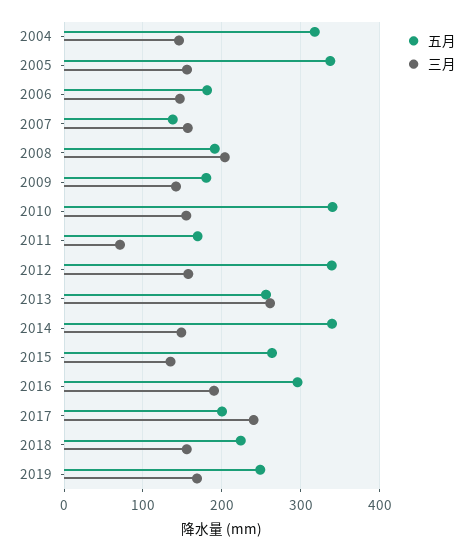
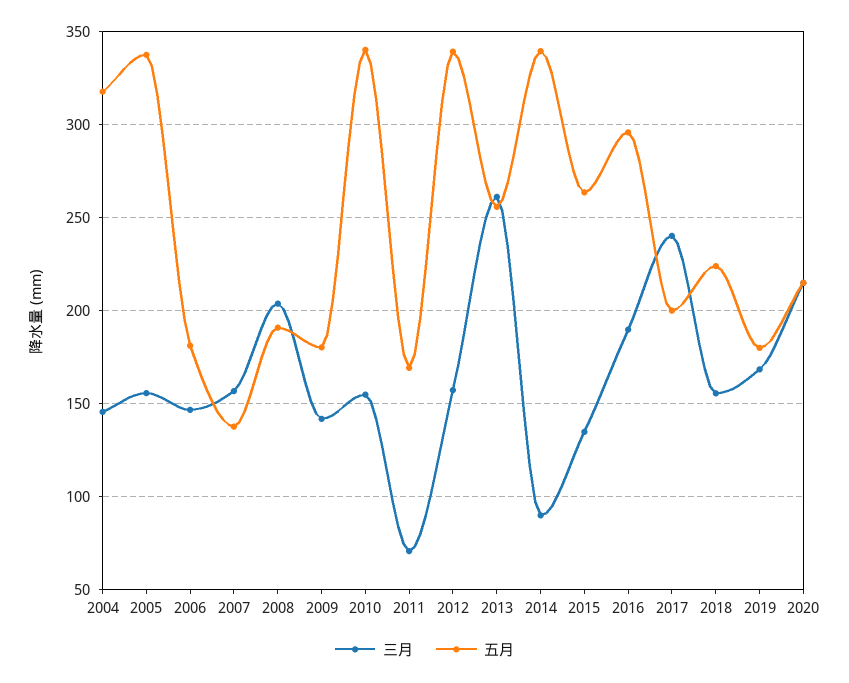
三月, 2014: 150 -> 90
五月, 2019: 250 -> 180
三月, 2020: none -> 215
五月, 2020: none -> 215

